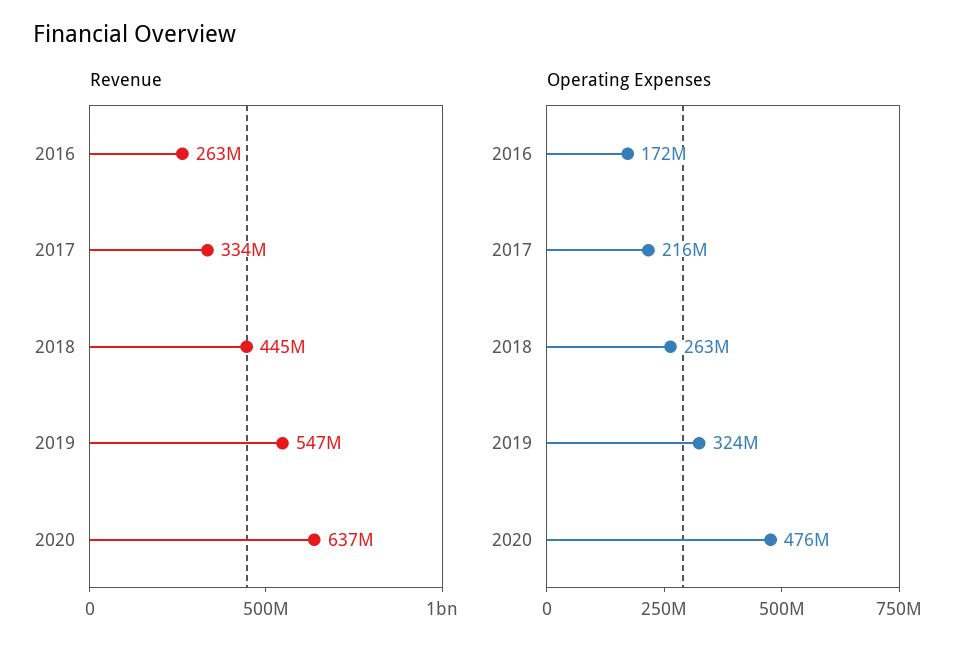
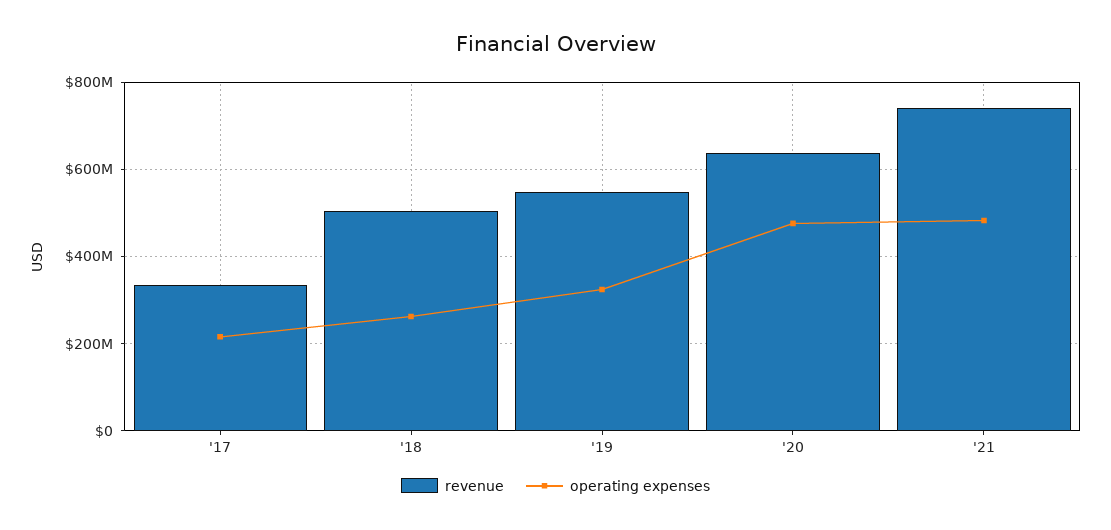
Revenue, 2016: 263000000 -> none
Revenue, 2018: 445000000 -> 500000000
Operating Expenses, 2016: 172000000 -> none
Revenue, '21: none -> 740000000
Operating Expenses, '21: none -> 480000000

